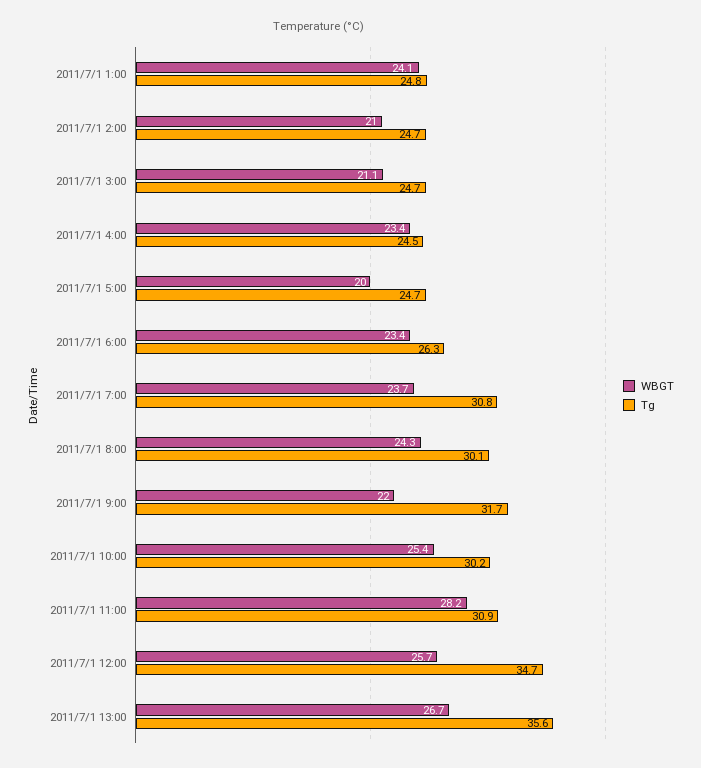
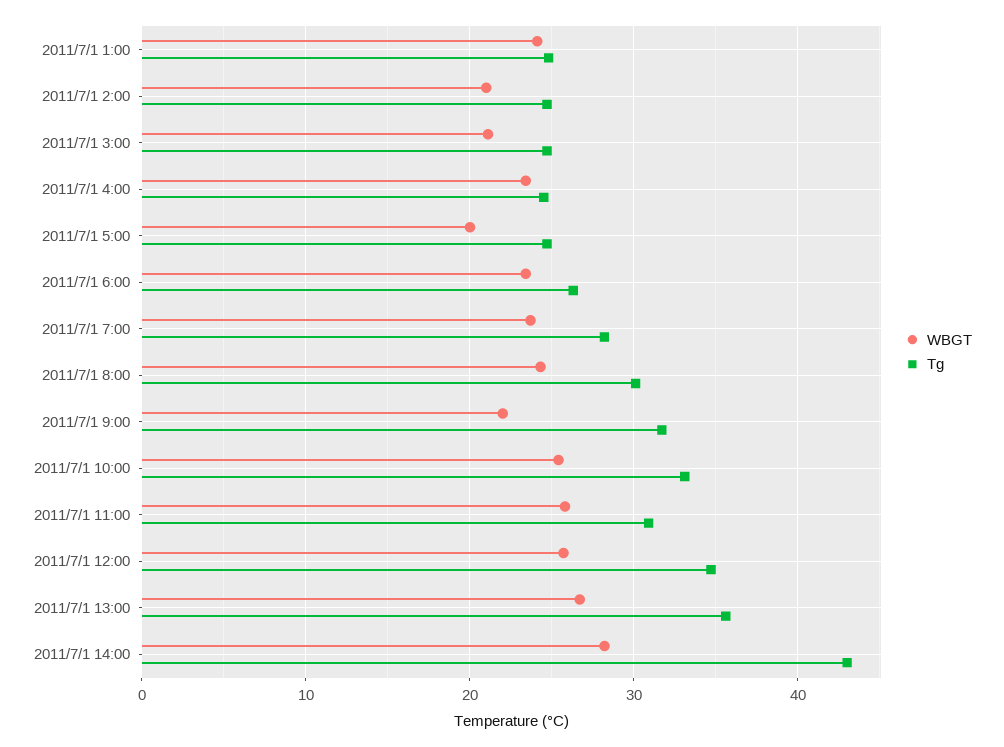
Tg, 2011/7/1 7:00: 30.8 -> 28
Tg, 2011/7/1 10:00: 30.2 -> 33
WBGT, 2011/7/1 11:00: 28.2 -> 26
WBGT, 2011/7/1 14:00: none -> 28
Tg, 2011/7/1 14:00: none -> 43

